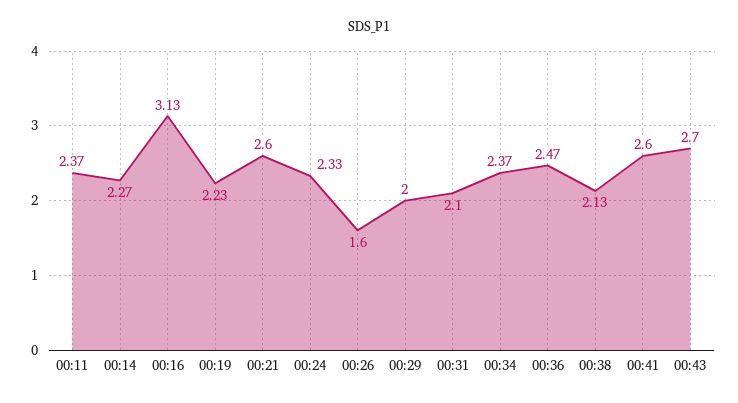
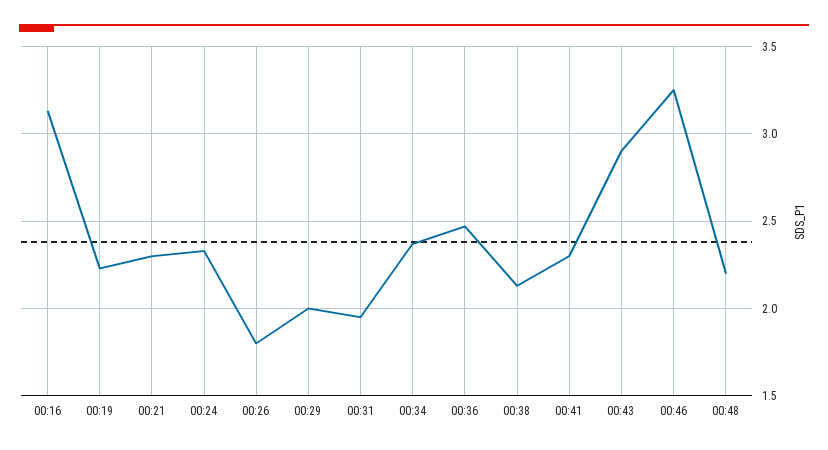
00:11: 2.37 -> none
00:14: 2.27 -> none
00:21: 2.6 -> 2.3
00:26: 1.6 -> 1.8
00:31: 2.1 -> 1.95
00:41: 2.6 -> 2.3
00:43: 2.7 -> 2.9
00:46: none -> 3.25
00:48: none -> 2.2

